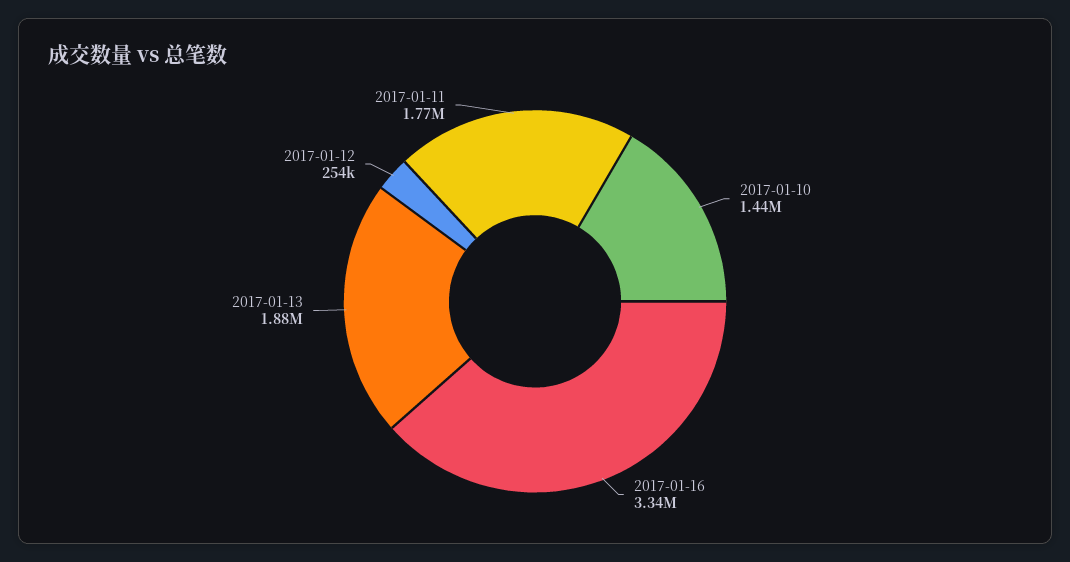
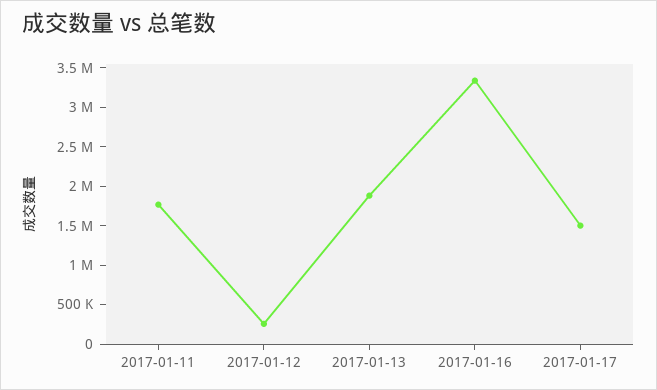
2017-01-10: 1440000 -> none
2017-01-17: none -> 1500000

